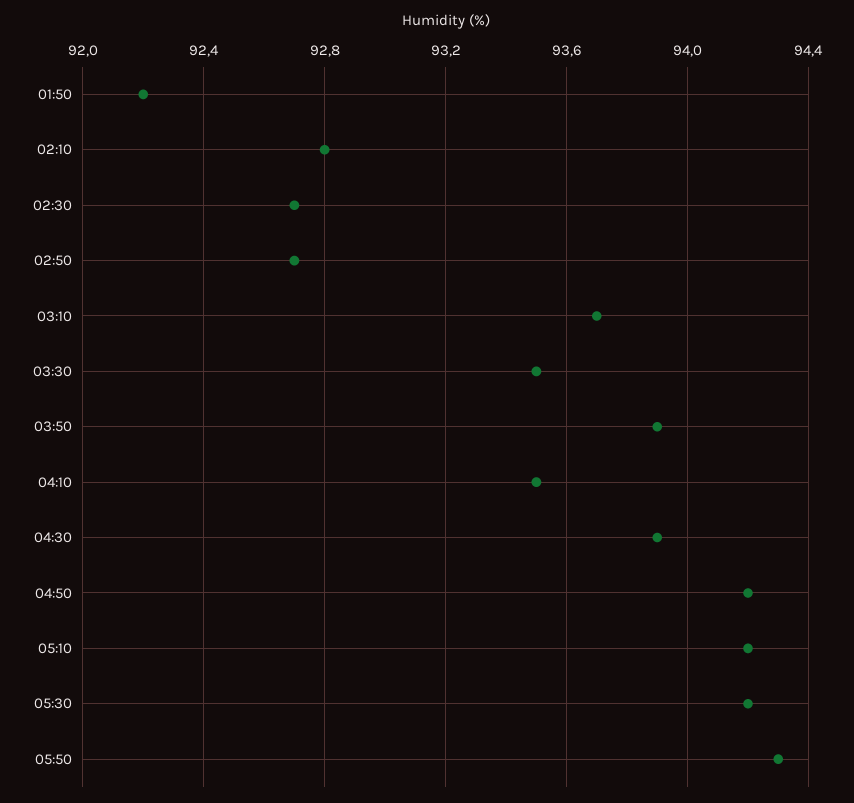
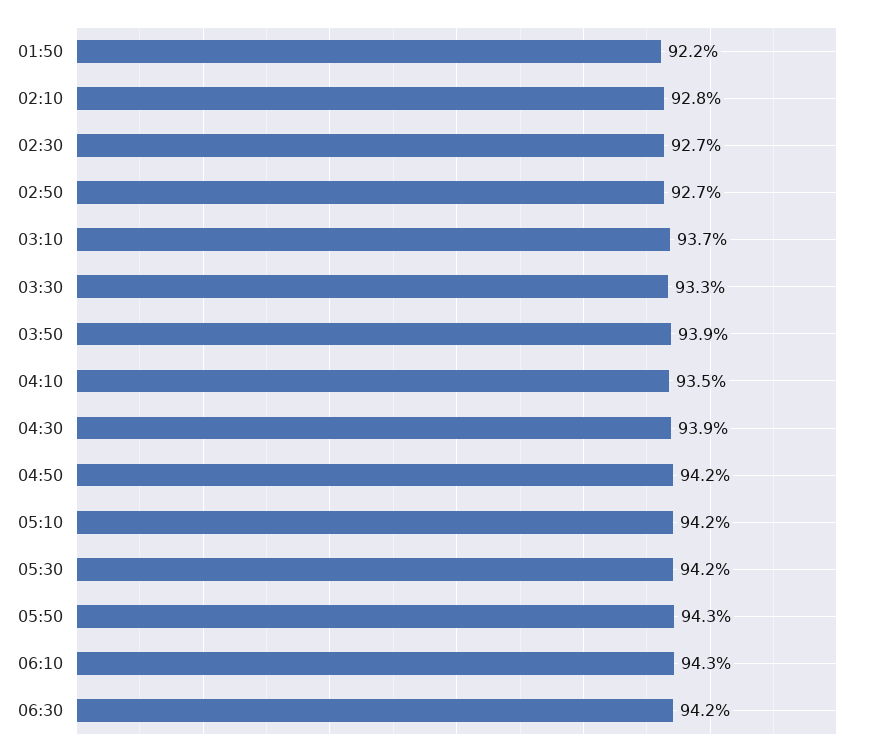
03:30: 93.5 -> 93.3
06:10: none -> 94.3
06:30: none -> 94.2

